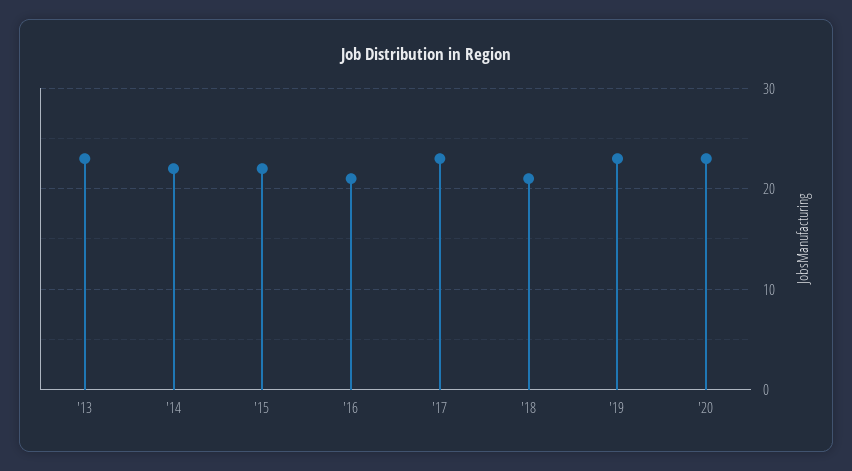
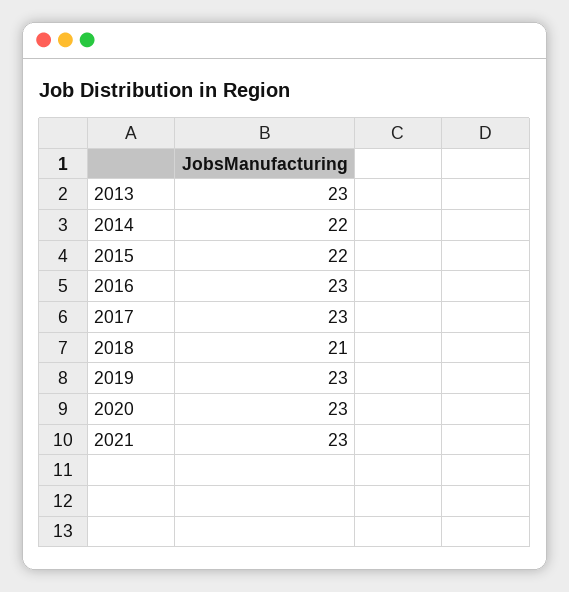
'16: 21 -> 23
2021: none -> 23

